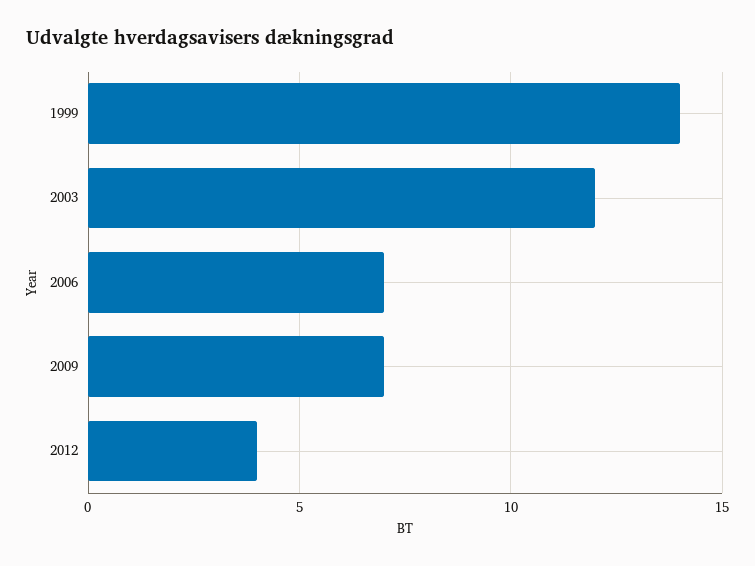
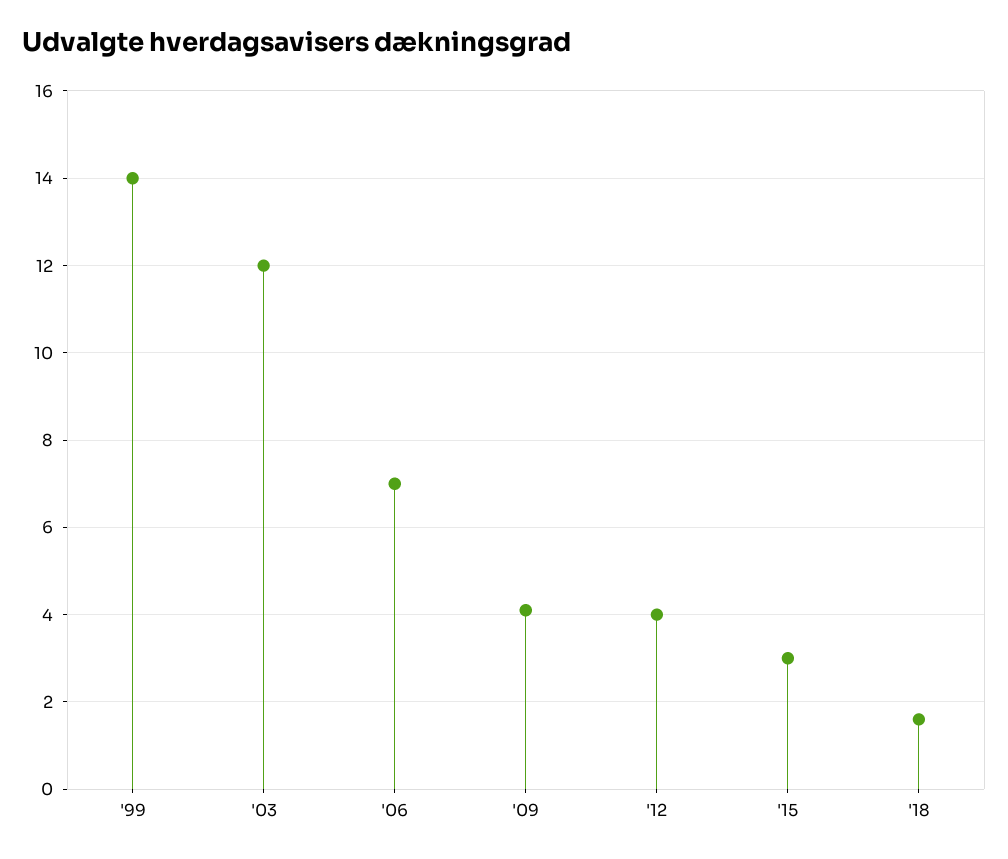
2009: 7 -> 4
'15: none -> 3
'18: none -> 1.5

